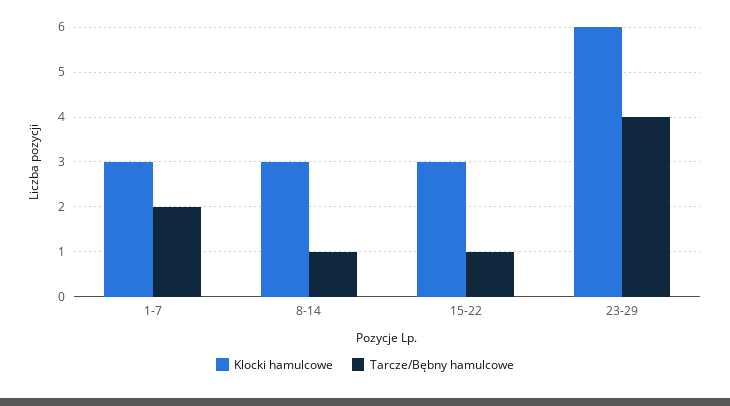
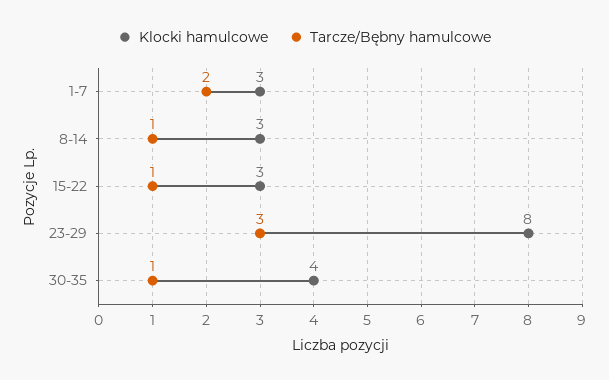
Klocki hamulcowe, 23-29: 6 -> 8
Tarcze/Bębny hamulcowe, 23-29: 4 -> 3
Klocki hamulcowe, 30-35: none -> 4
Tarcze/Bębny hamulcowe, 30-35: none -> 1

